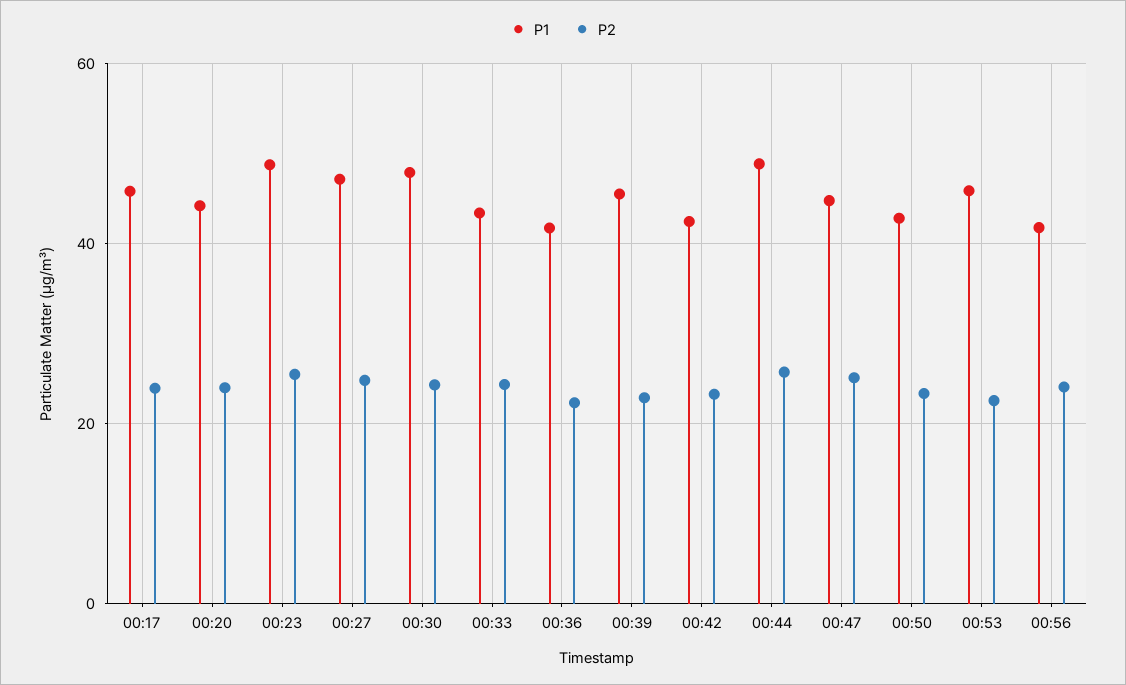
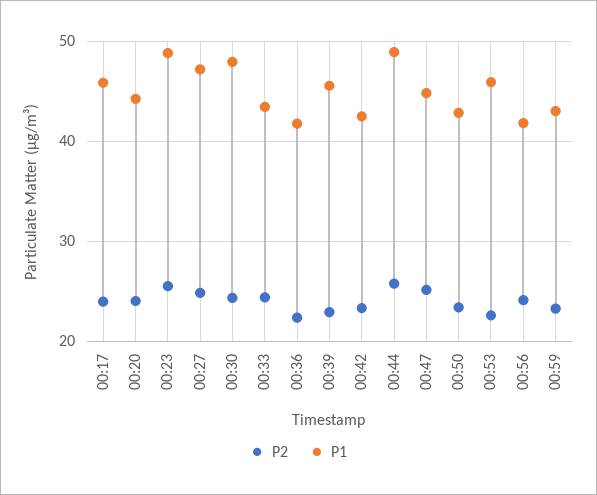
P2, 00:59: none -> 23
P1, 00:59: none -> 43

